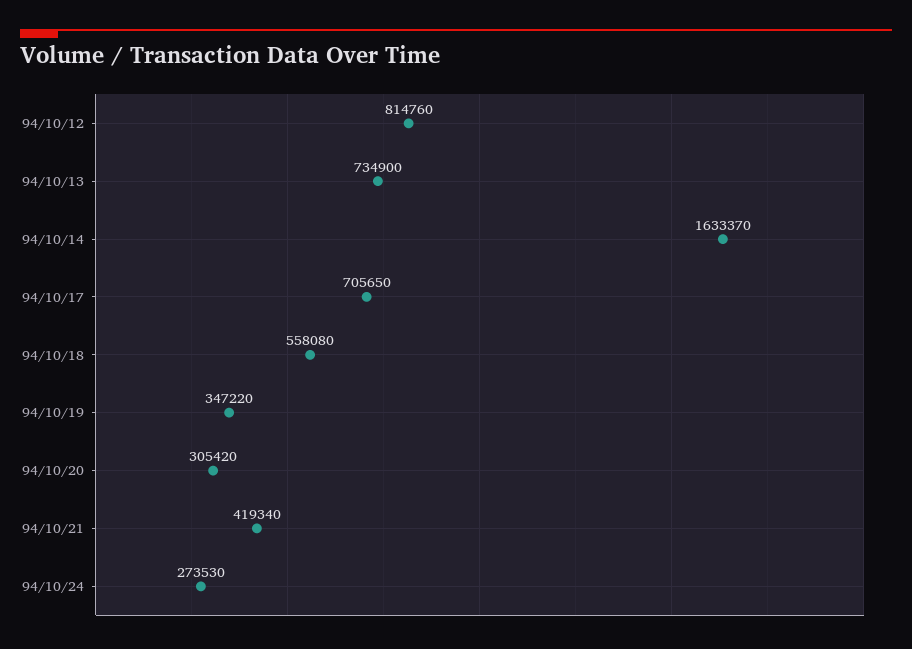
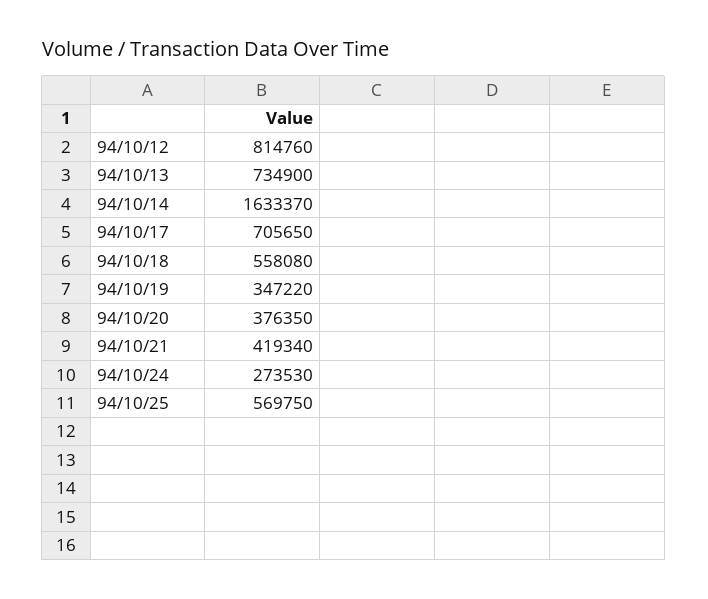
94/10/20: 305420 -> 376350
94/10/25: none -> 569750

